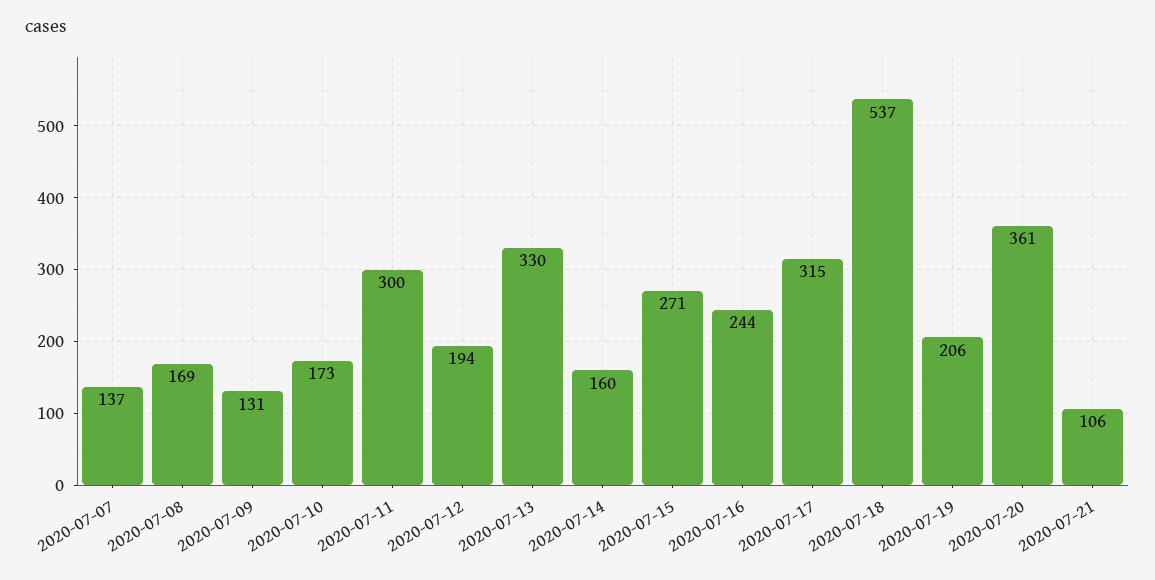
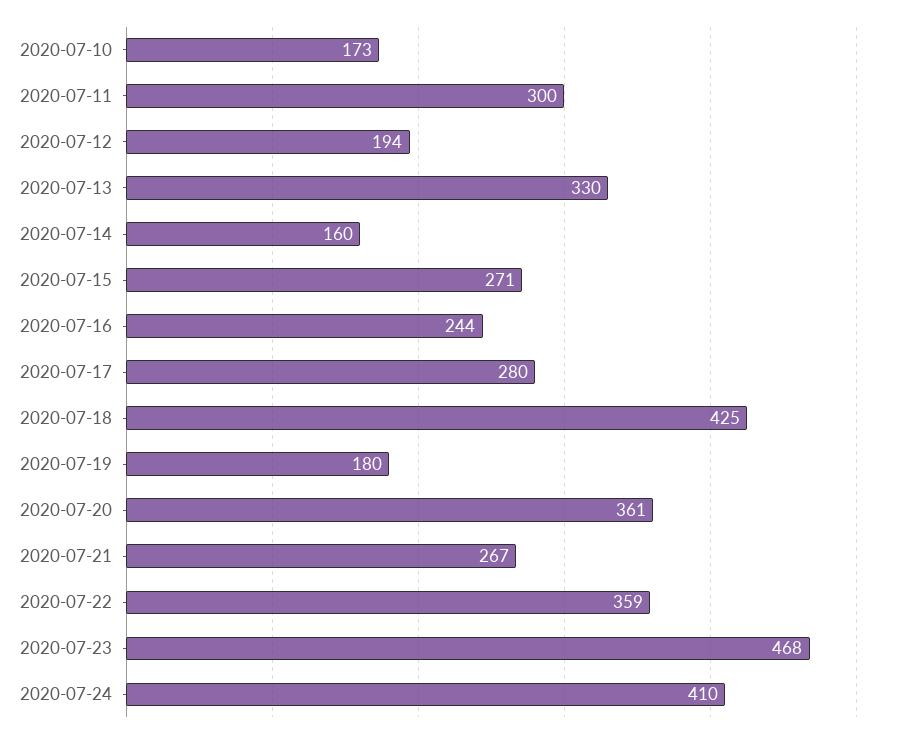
2020-07-07: 137 -> none
2020-07-08: 169 -> none
2020-07-09: 131 -> none
2020-07-17: 315 -> 280
2020-07-18: 537 -> 425
2020-07-19: 206 -> 180
2020-07-21: 106 -> 267
2020-07-22: none -> 359
2020-07-23: none -> 468
2020-07-24: none -> 410

